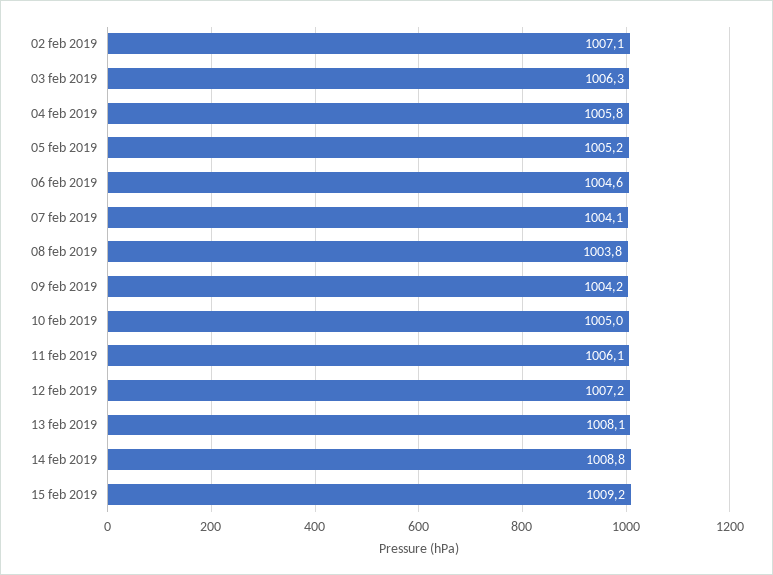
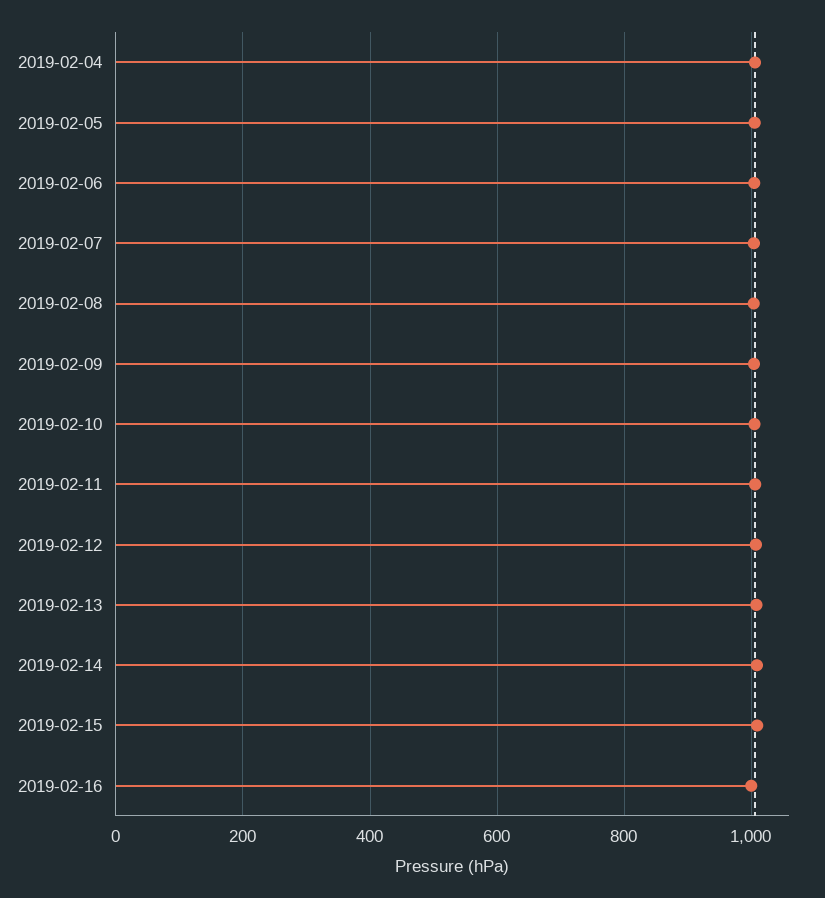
02 feb 2019: 1007.1 -> none
03 feb 2019: 1006.3 -> none
2019-02-16: none -> 1000

